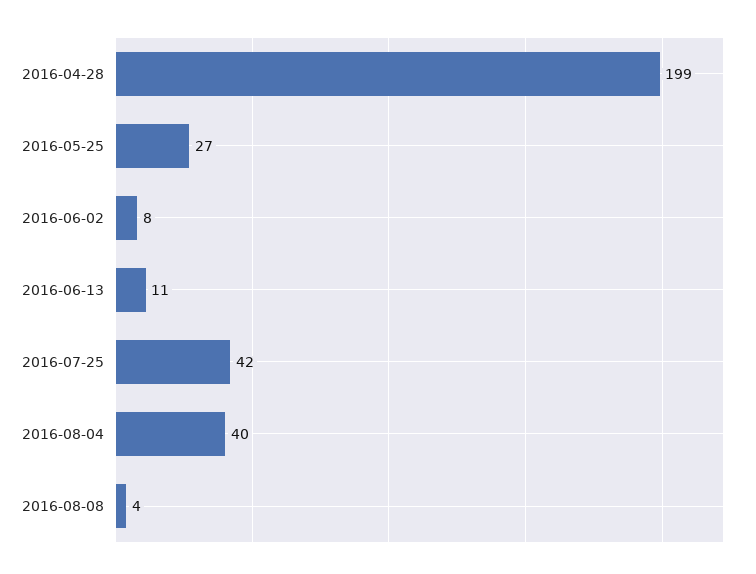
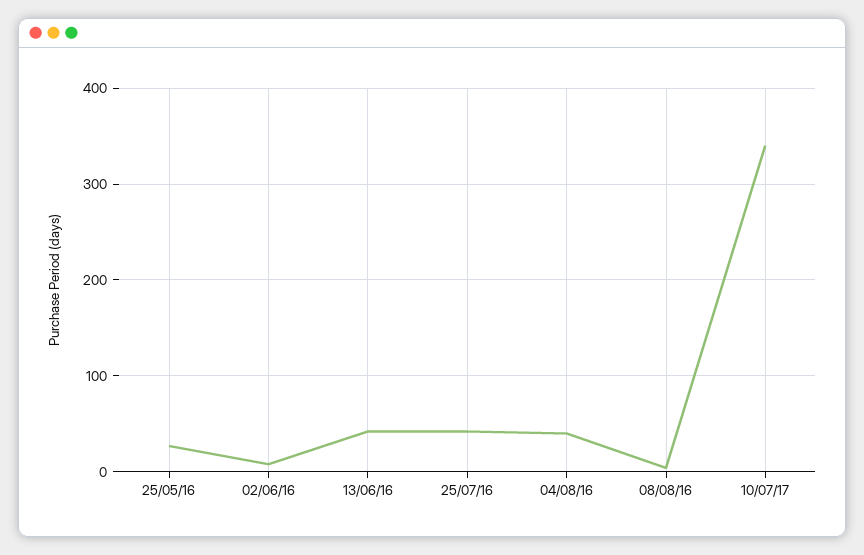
2016-04-28: 199 -> none
2016-06-13: 11 -> 40
10/07/17: none -> 340

